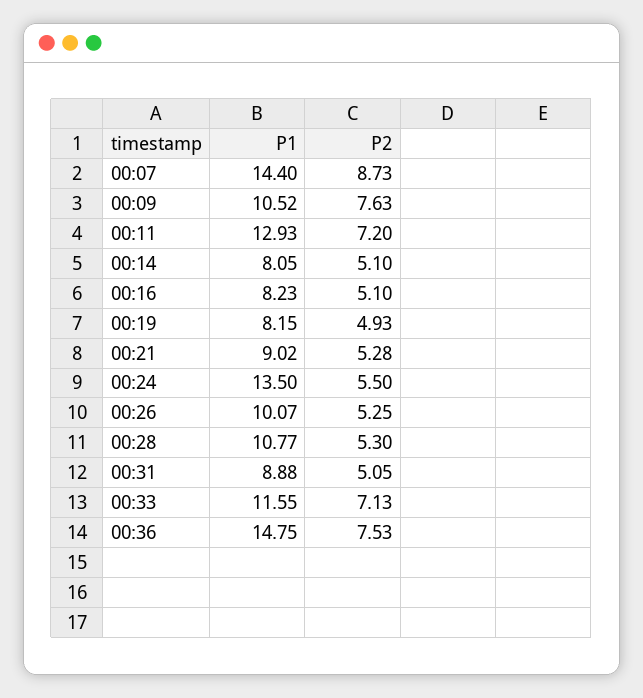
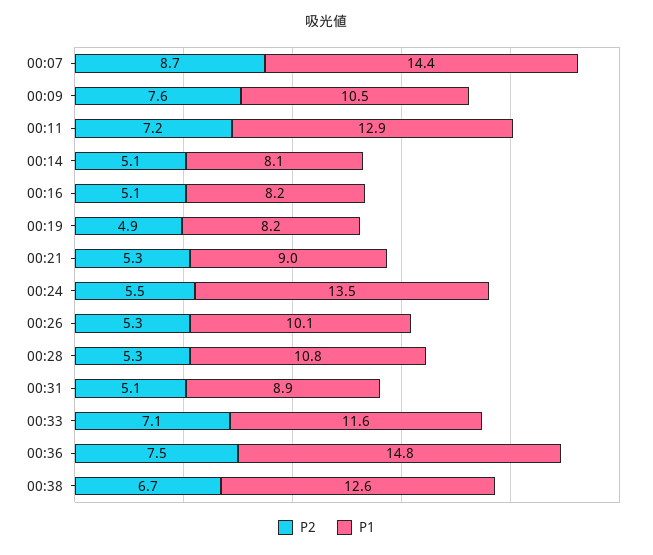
P2, 00:38: none -> 6.7
P1, 00:38: none -> 12.6

